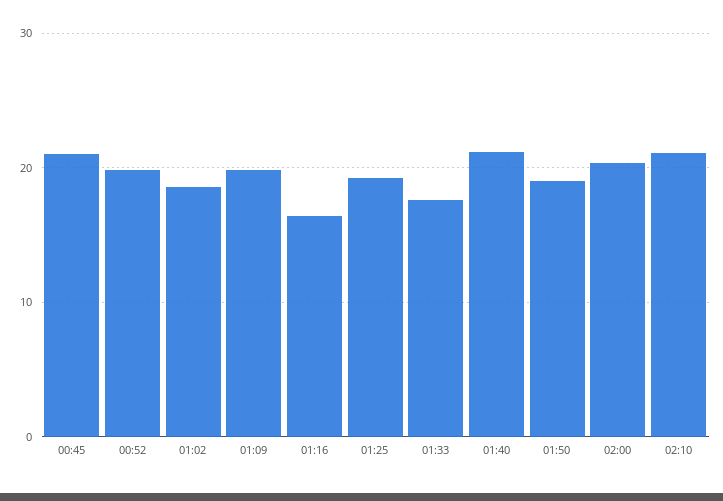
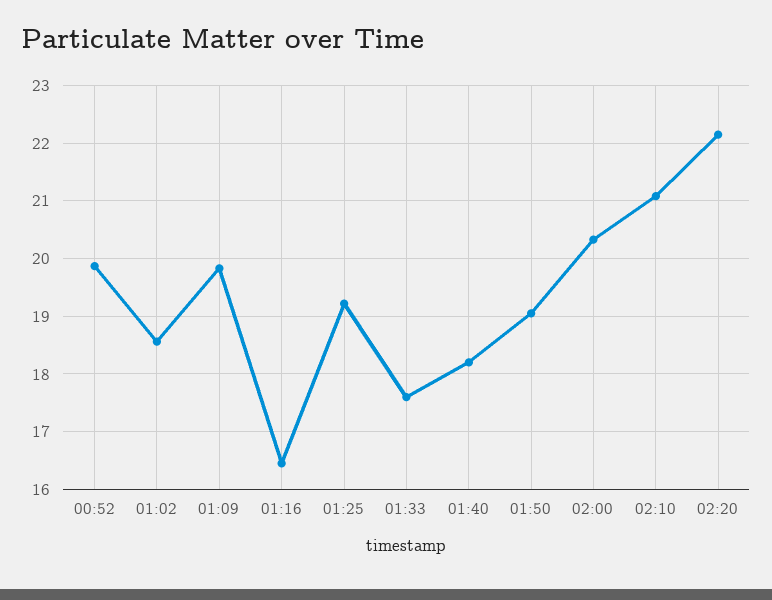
00:45: 21 -> none
01:40: 21 -> 18.2
02:20: none -> 22.2

